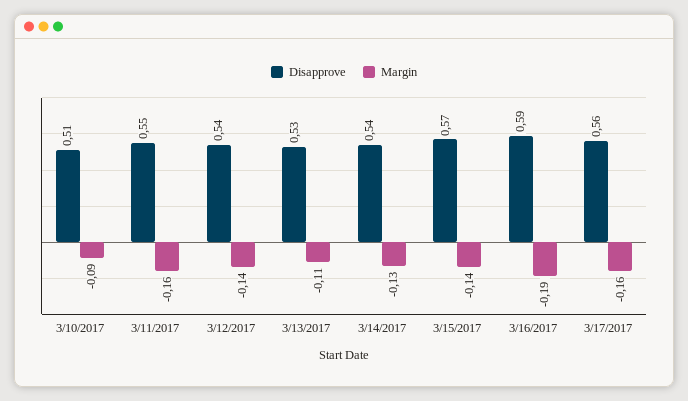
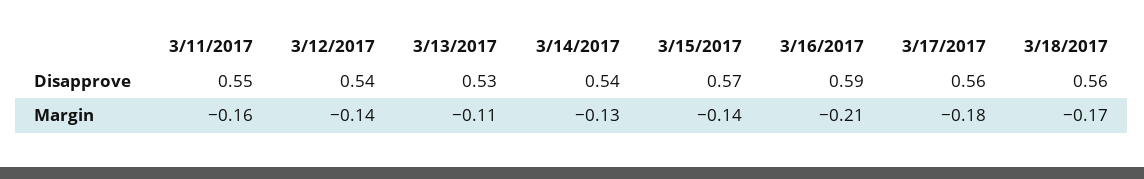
Disapprove, 3/10/2017: 0.51 -> none
Margin, 3/10/2017: -0.09 -> none
Margin, 3/16/2017: -0.19 -> -0.21
Margin, 3/17/2017: -0.16 -> -0.18
Disapprove, 3/18/2017: none -> 0.56
Margin, 3/18/2017: none -> -0.17

